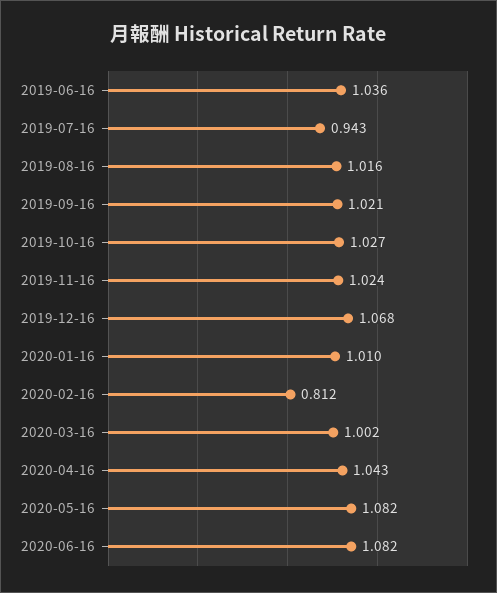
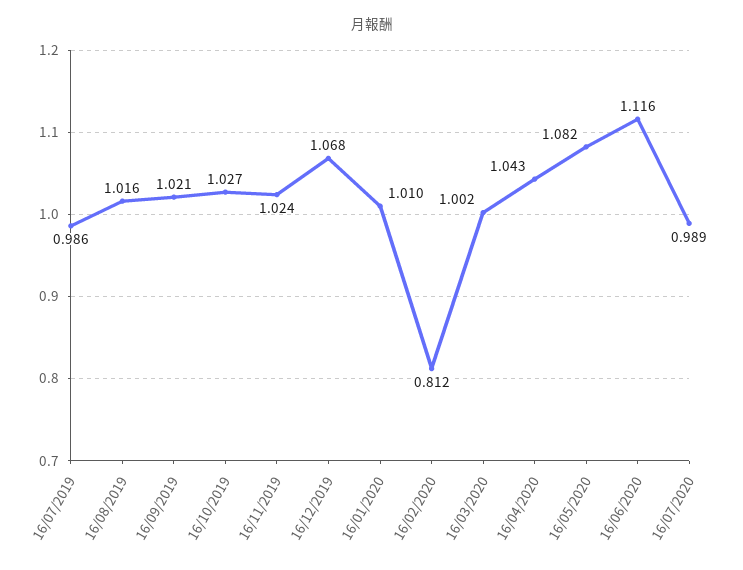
2019-06-16: 1.036 -> none
2019-07-16: 0.943 -> 0.986
2020-06-16: 1.082 -> 1.116
16/07/2020: none -> 0.989

